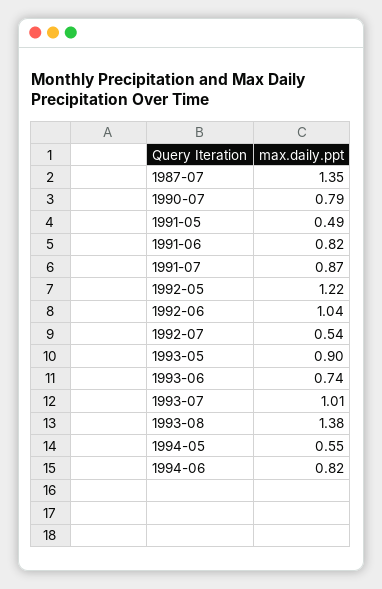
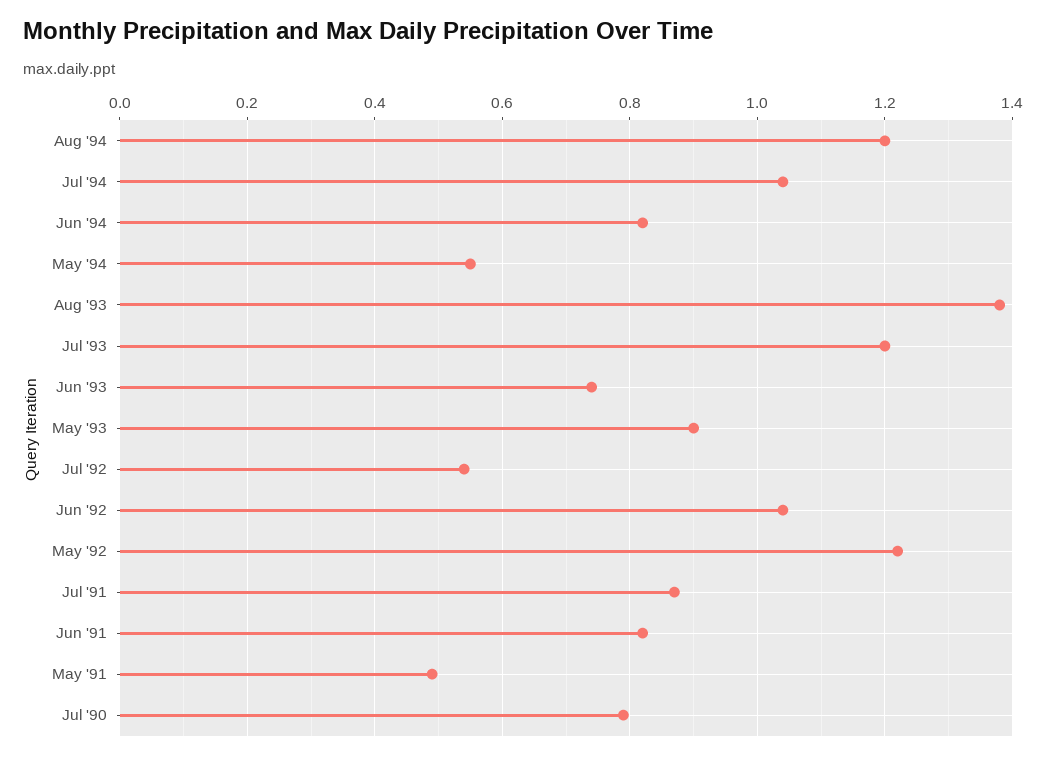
1987-07: 1.35 -> none
1993-07: 1.01 -> 1.2
Aug '94: none -> 1.2
Jul '94: none -> 1.05

